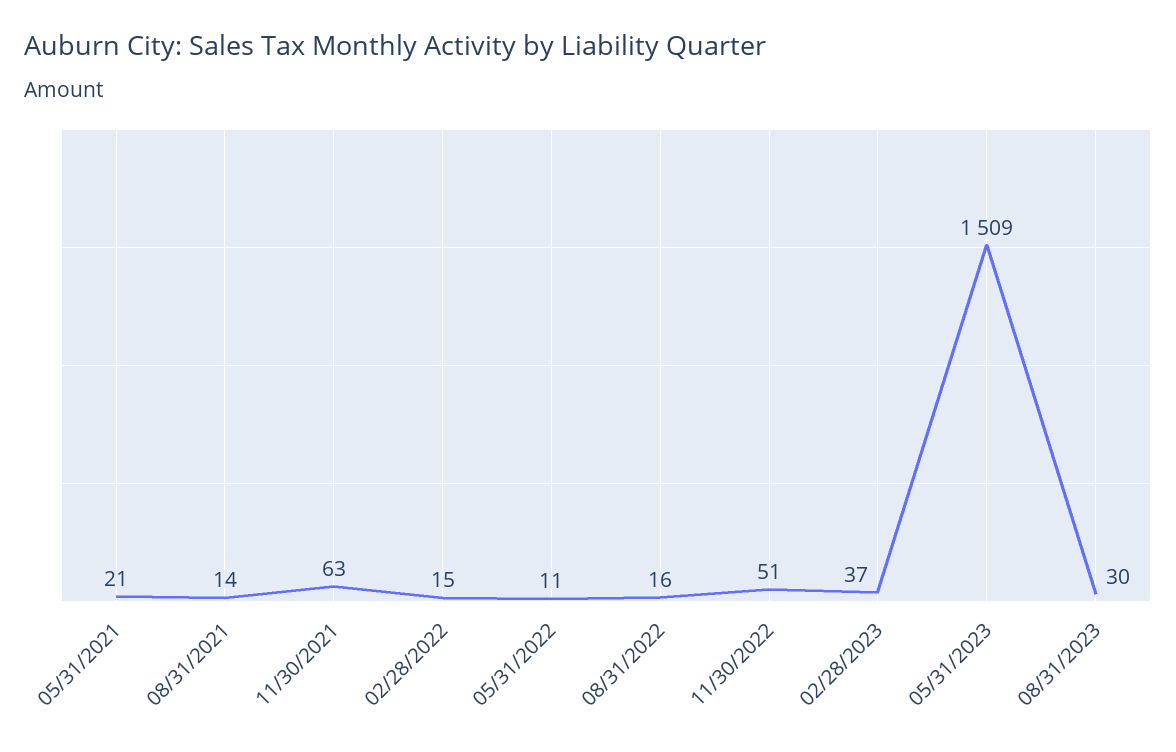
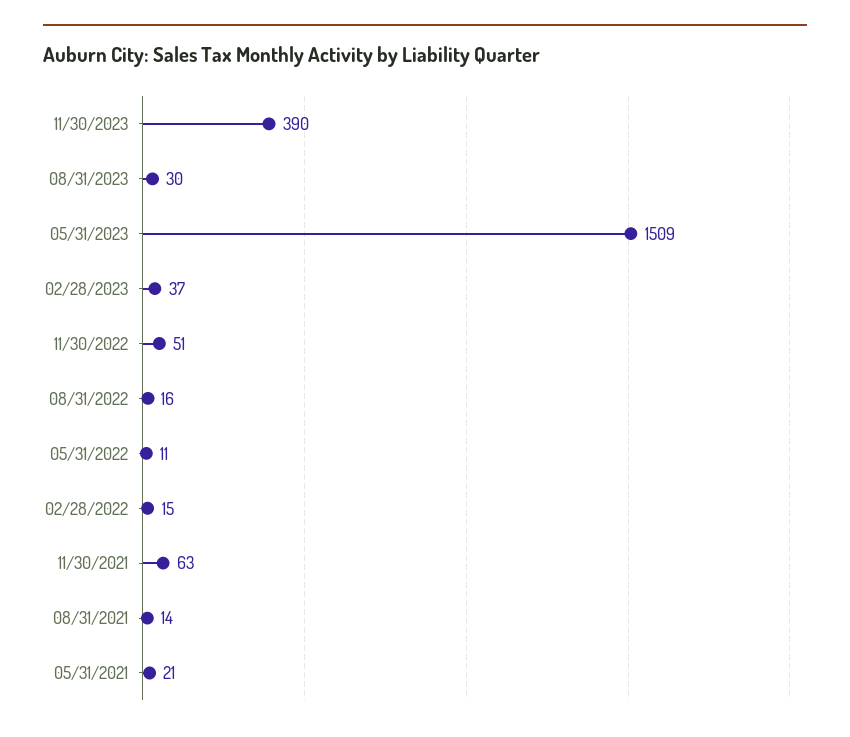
11/30/2023: none -> 390

